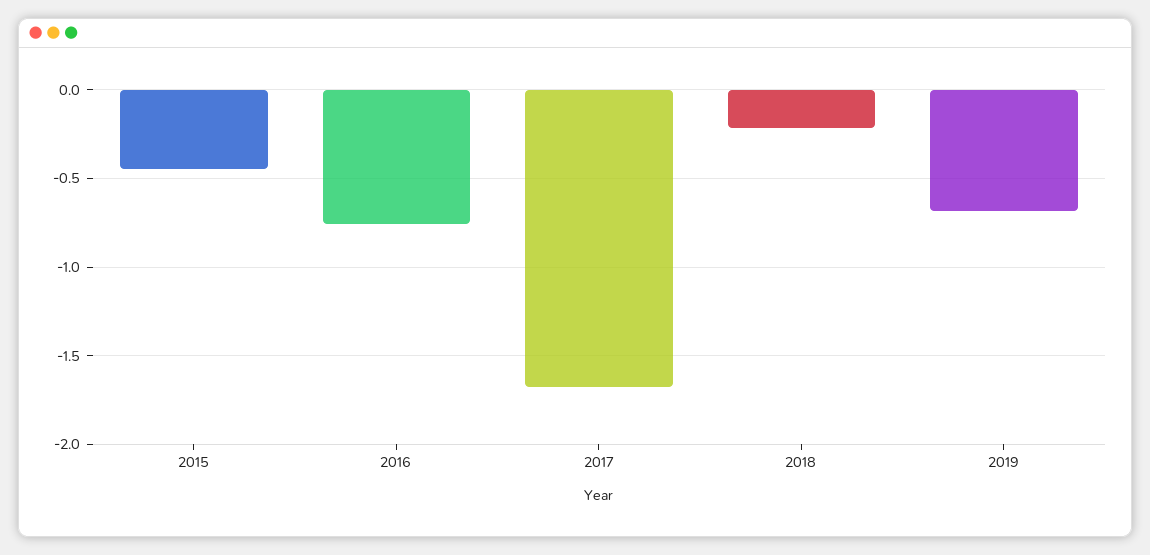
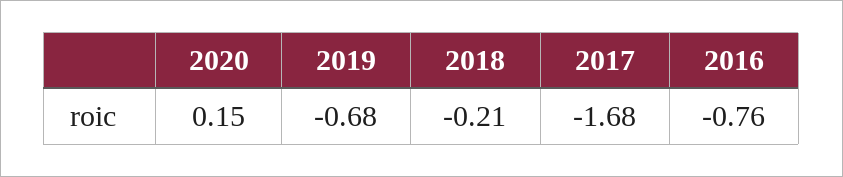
2015: -0.45 -> none
2020: none -> 0.15

